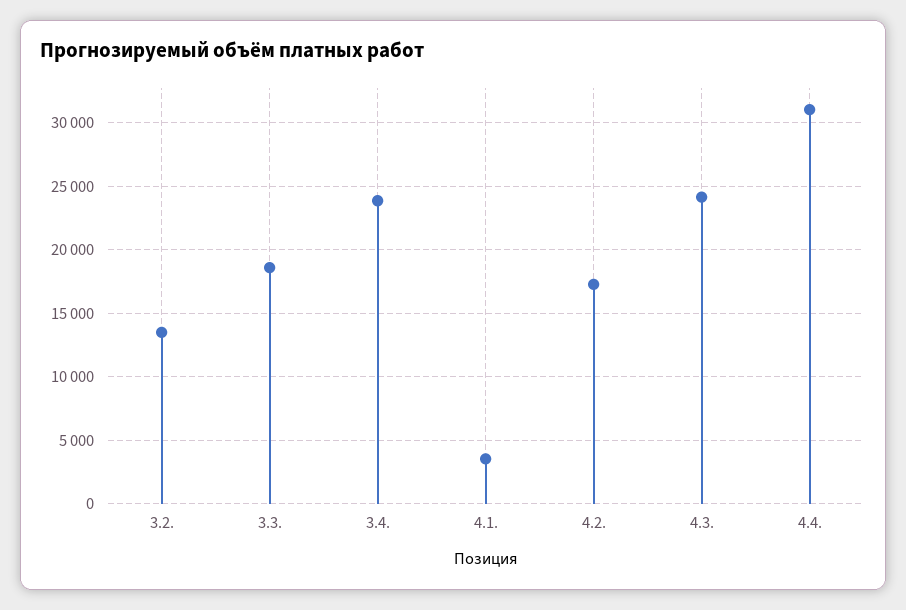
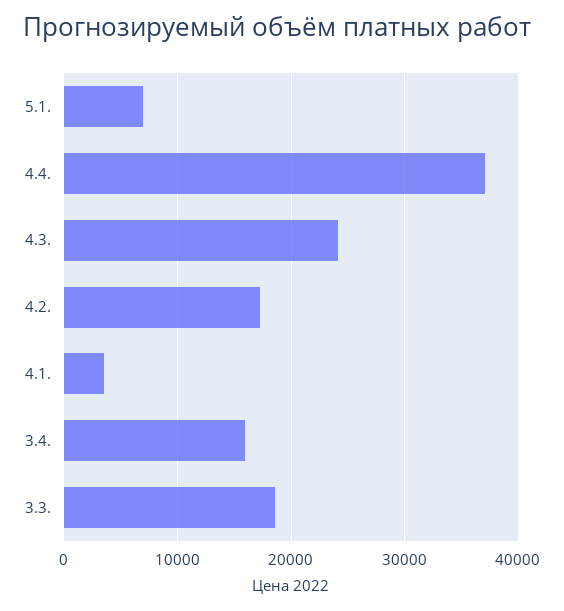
3.2.: 13500 -> none
3.4.: 24000 -> 16000
4.4.: 31000 -> 37000
5.1.: none -> 7000

